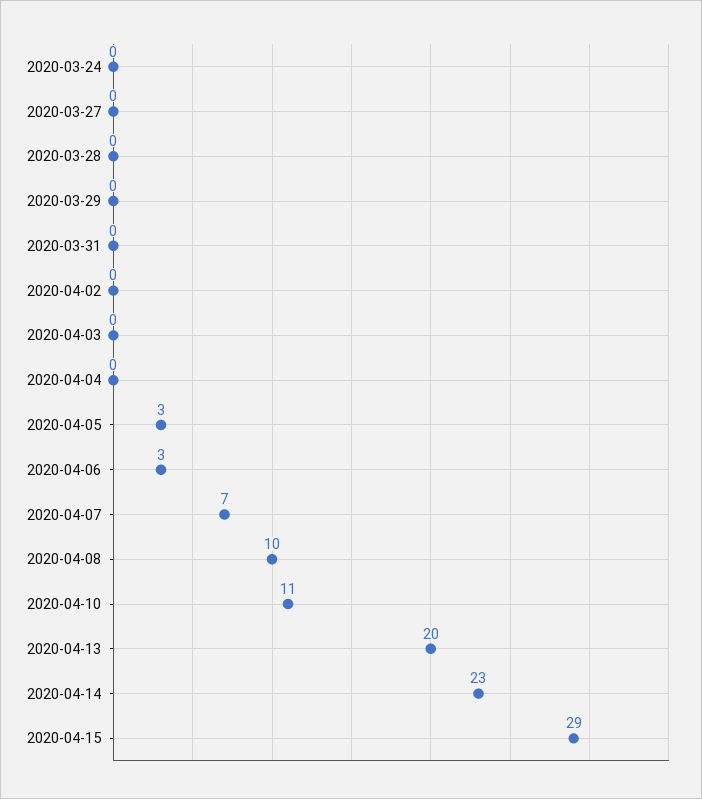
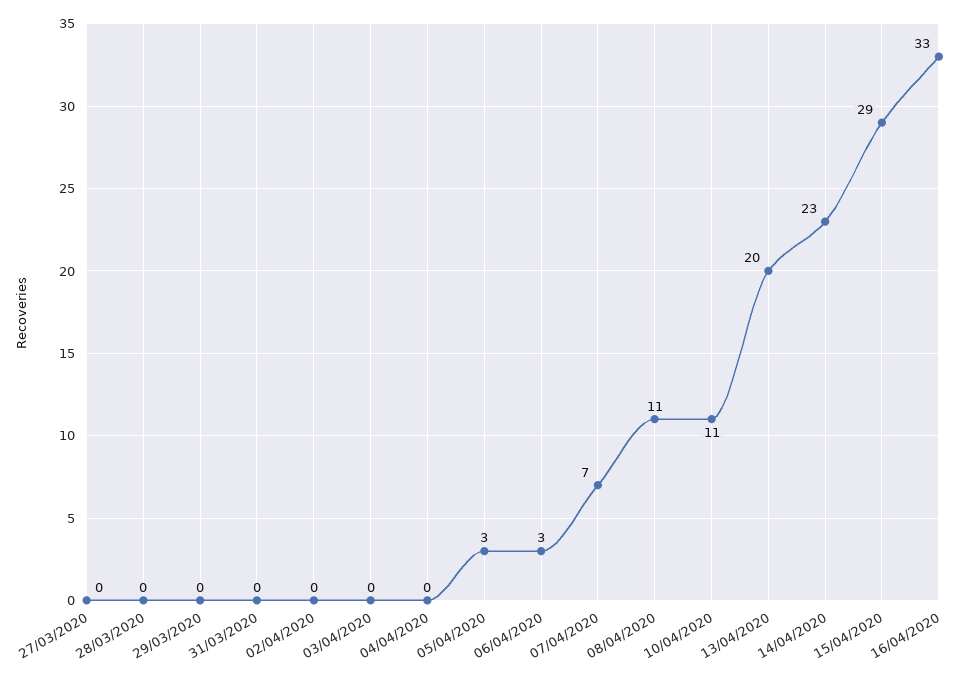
2020-03-24: 0 -> none
2020-04-08: 10 -> 11
16/04/2020: none -> 33

